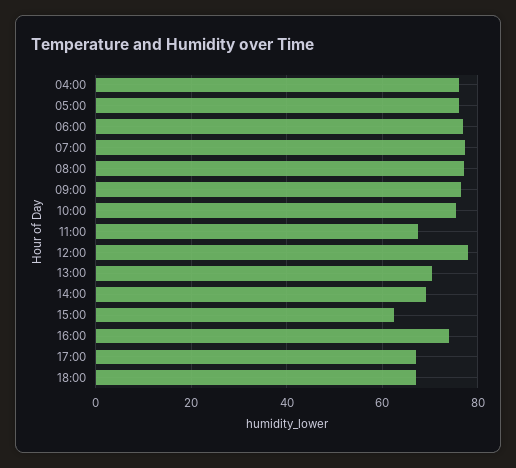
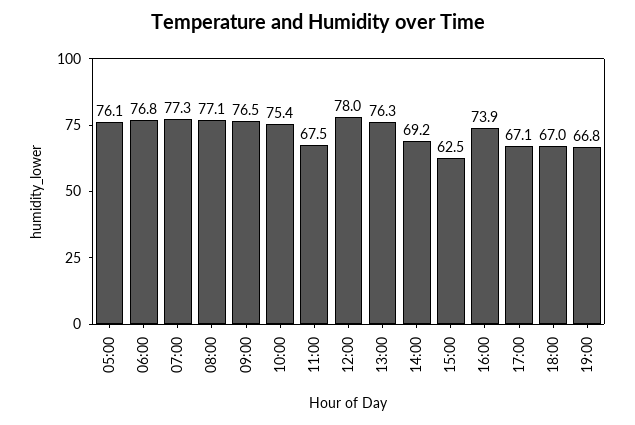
04:00: 76 -> none
13:00: 70 -> 76.3
19:00: none -> 66.8

